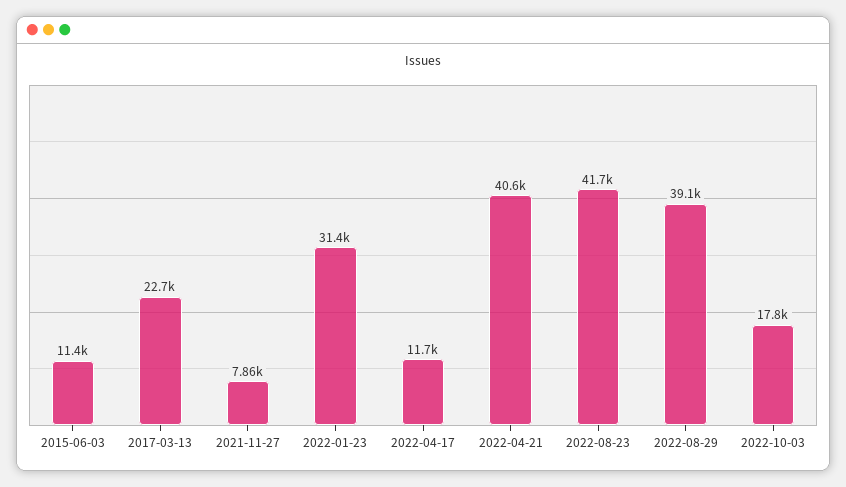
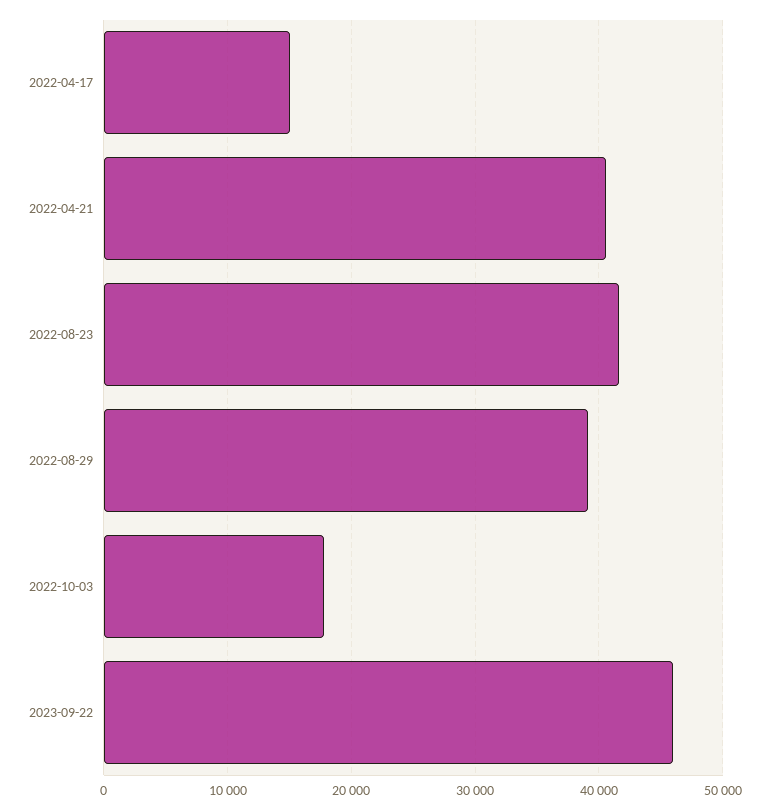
2015-06-03: 11400 -> none
2017-03-13: 22700 -> none
2021-11-27: 7860 -> none
2022-01-23: 31400 -> none
2022-04-17: 11700 -> 15000
2023-09-22: none -> 46000

